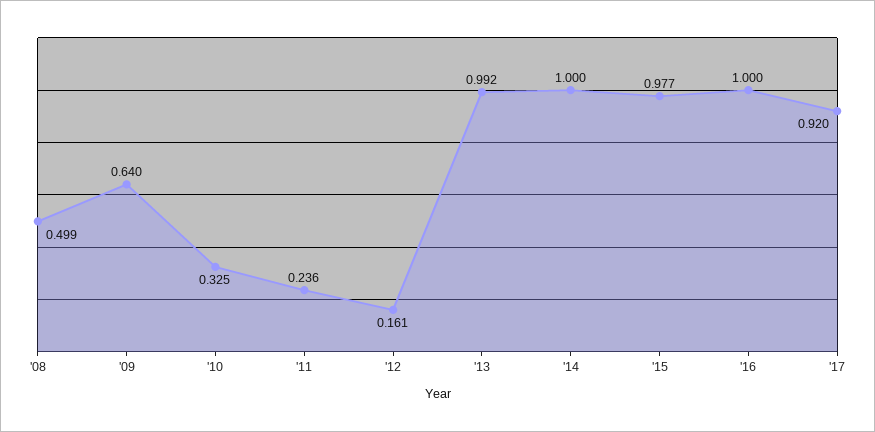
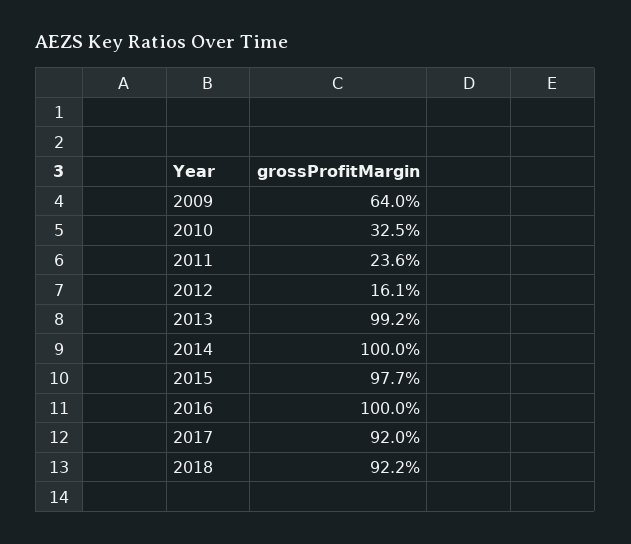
'08: 0.499 -> none
2018: none -> 0.922

